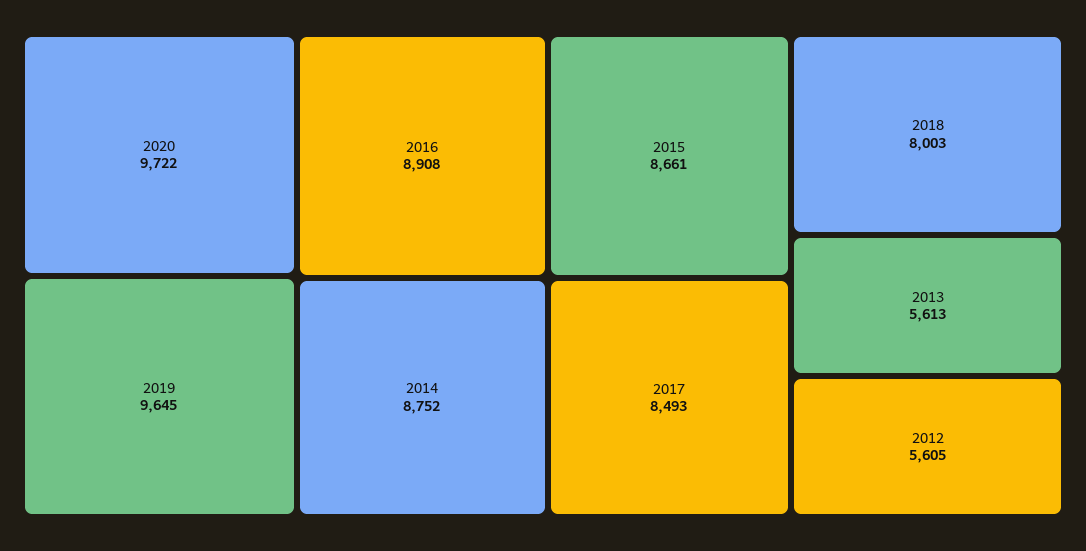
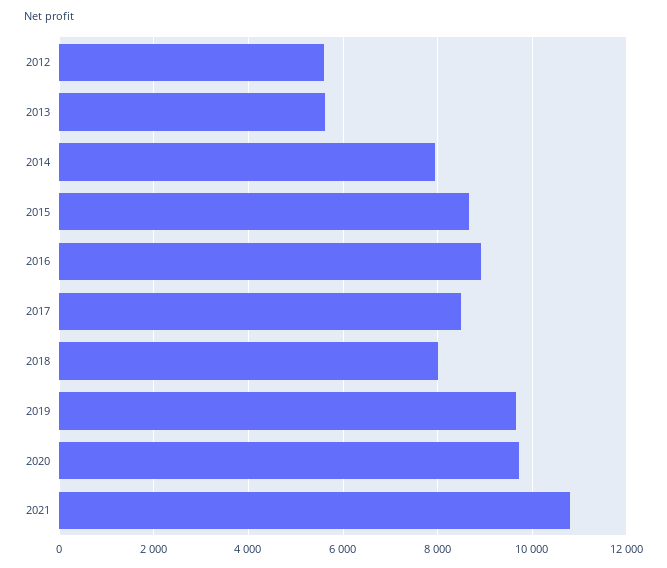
2014: 8752 -> 8000
2021: none -> 10800

